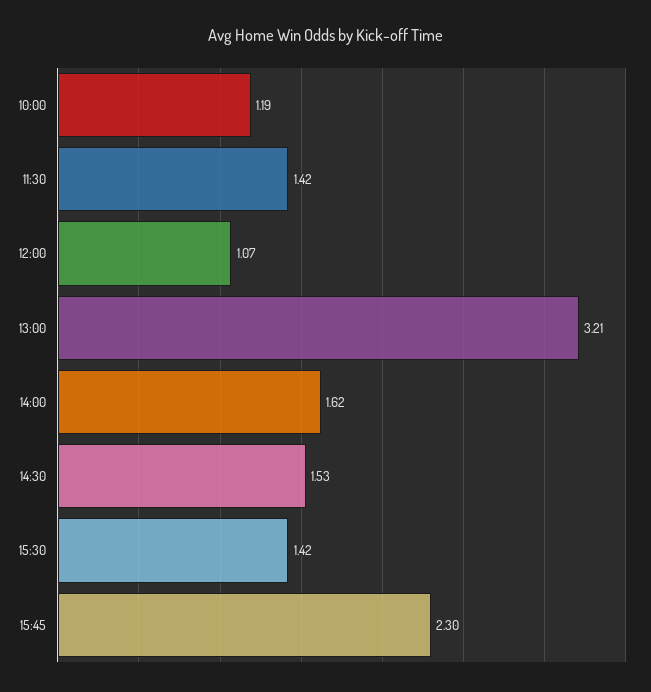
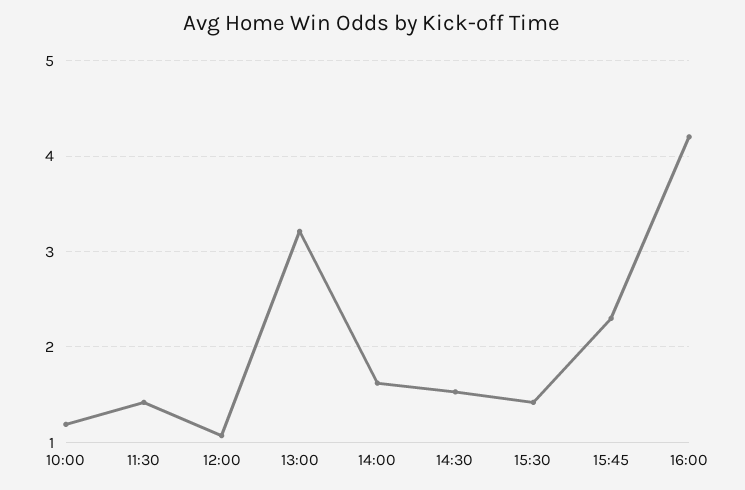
16:00: none -> 4.2

